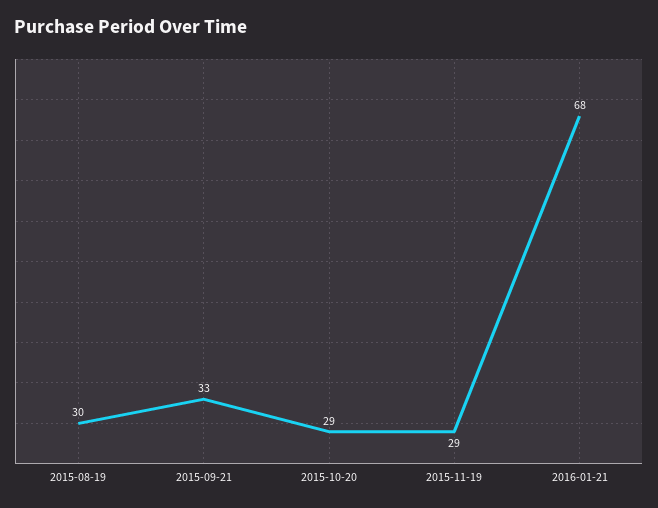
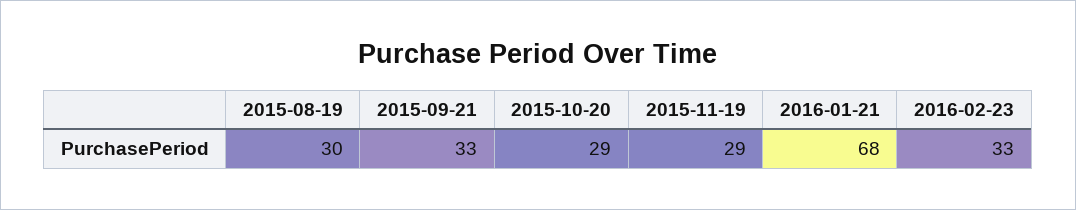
2016-02-23: none -> 33

